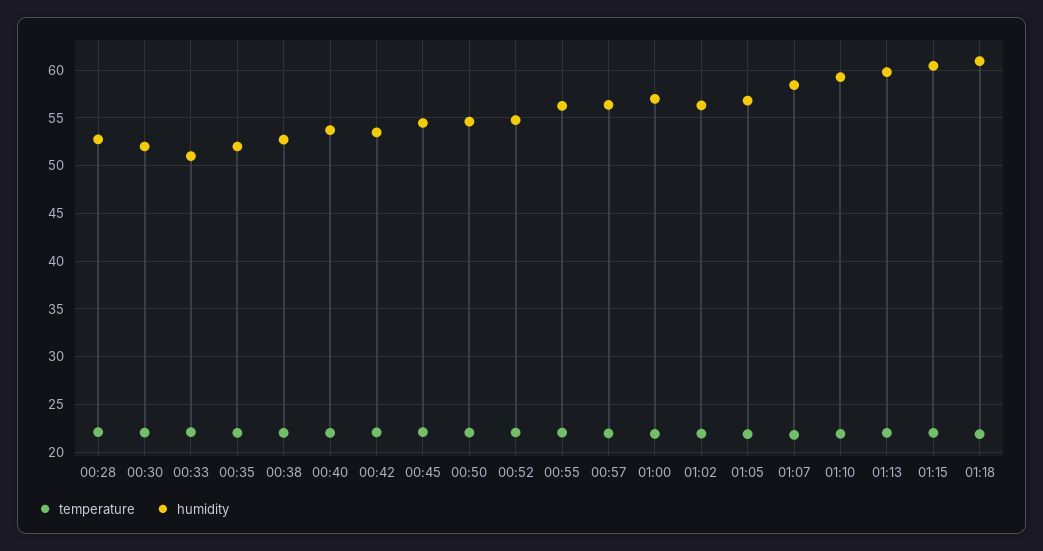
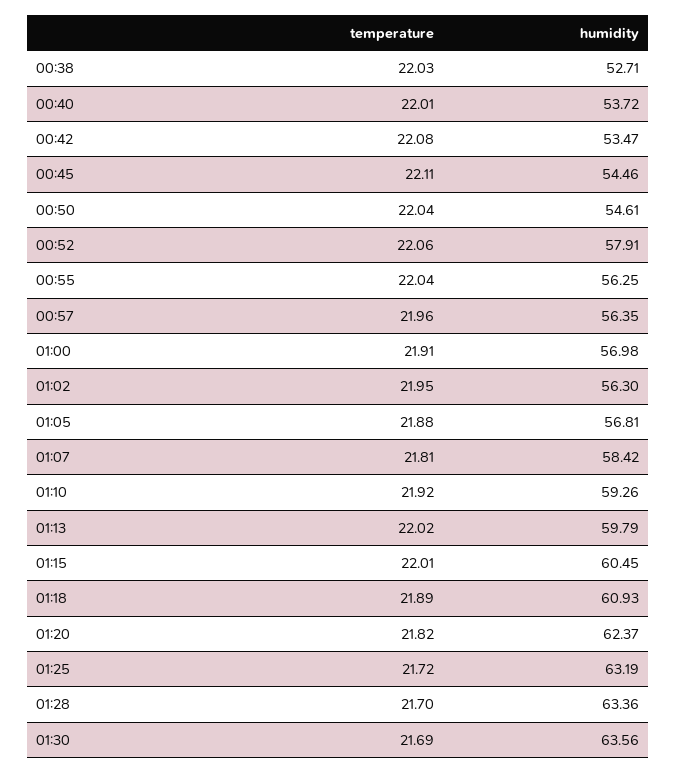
temperature, 00:28: 22 -> none
humidity, 00:28: 53 -> none
temperature, 00:30: 22 -> none
humidity, 00:30: 52 -> none
temperature, 00:33: 22 -> none
humidity, 00:33: 51 -> none
temperature, 00:35: 22 -> none
humidity, 00:35: 52 -> none
humidity, 00:52: 55 -> 57.91
temperature, 01:20: none -> 21.82
humidity, 01:20: none -> 62.37
temperature, 01:25: none -> 21.72
humidity, 01:25: none -> 63.19
temperature, 01:28: none -> 21.7
humidity, 01:28: none -> 63.36
temperature, 01:30: none -> 21.69
humidity, 01:30: none -> 63.56

